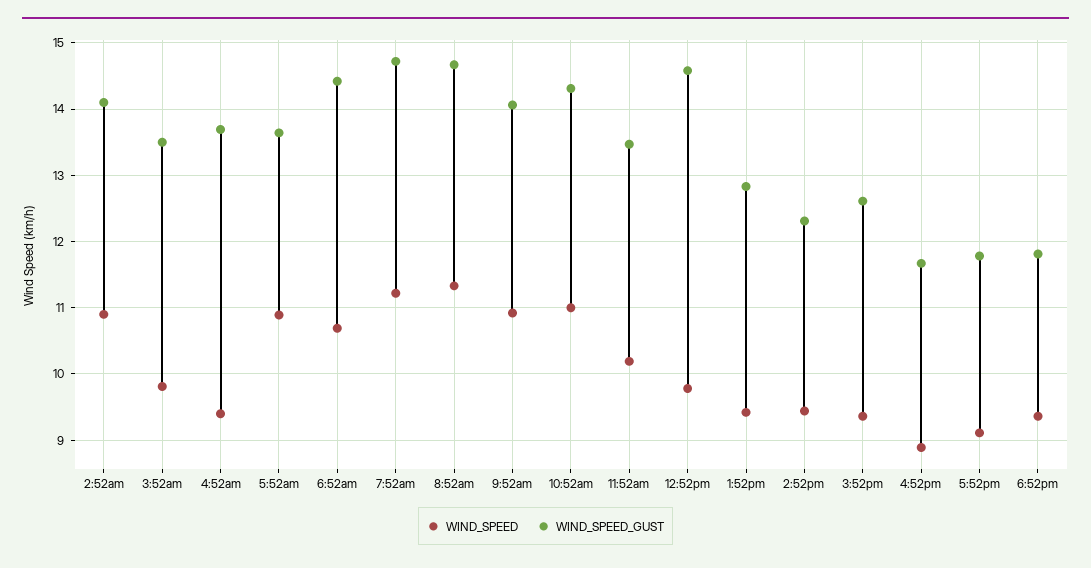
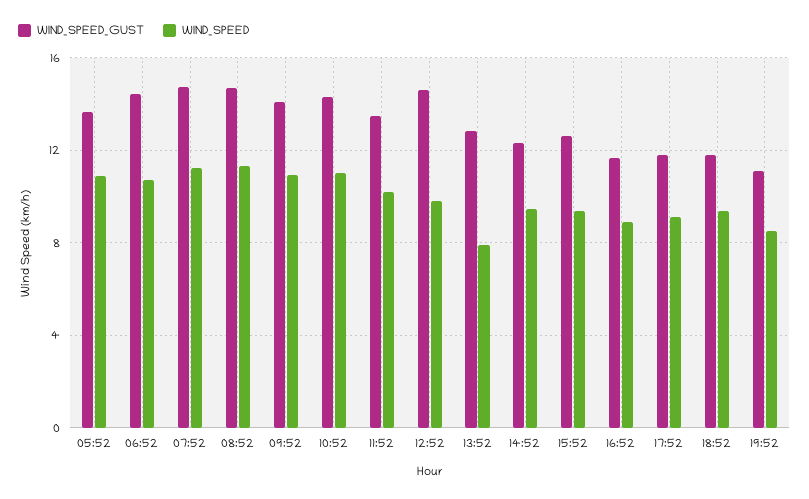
WIND_SPEED, 2:52am: 10.9 -> none
WIND_SPEED_GUST, 2:52am: 14.1 -> none
WIND_SPEED, 3:52am: 9.8 -> none
WIND_SPEED_GUST, 3:52am: 13.5 -> none
WIND_SPEED, 4:52am: 9.4 -> none
WIND_SPEED_GUST, 4:52am: 13.7 -> none
WIND_SPEED, 1:52pm: 9.4 -> 8
WIND_SPEED_GUST, 19:52: none -> 11
WIND_SPEED, 19:52: none -> 8.5

